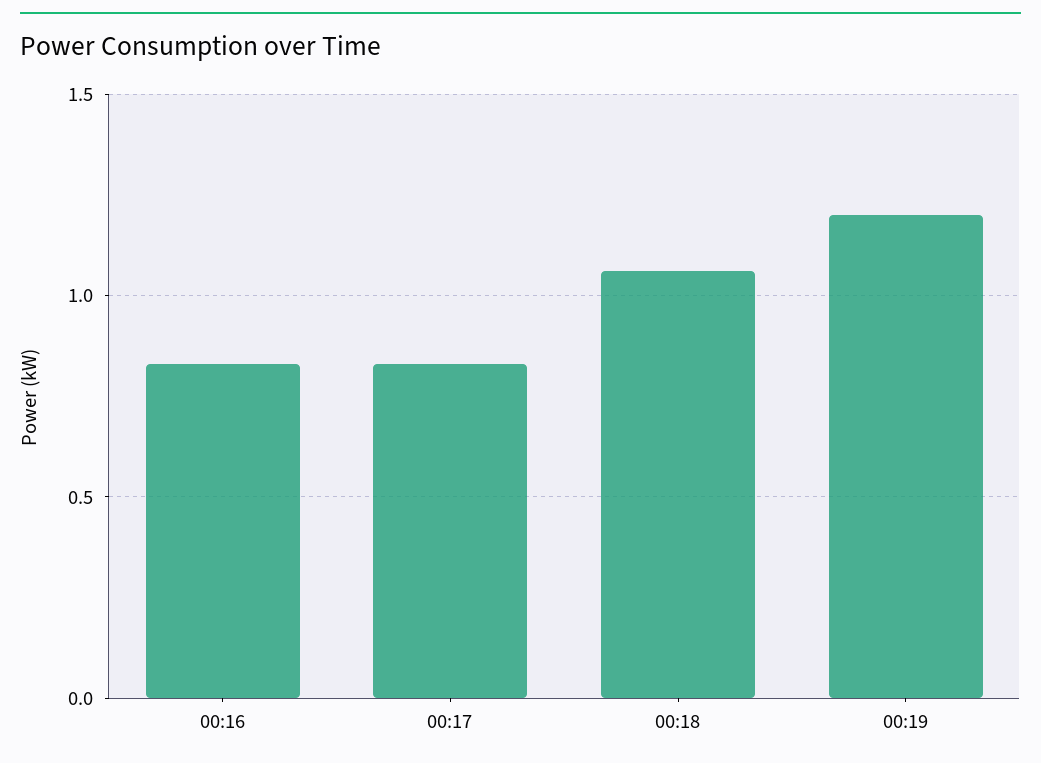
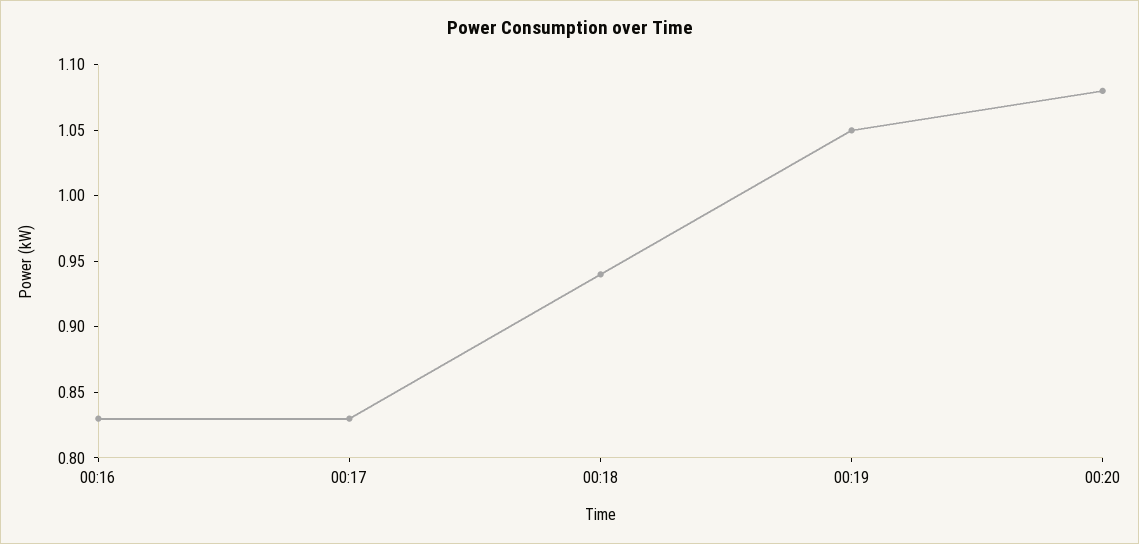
00:18: 1.05 -> 0.94
00:19: 1.2 -> 1.05
00:20: none -> 1.08

